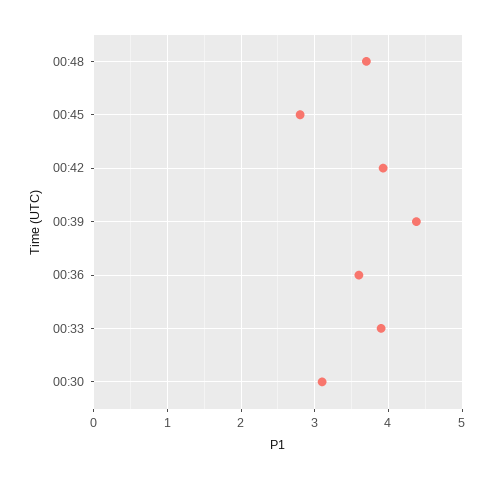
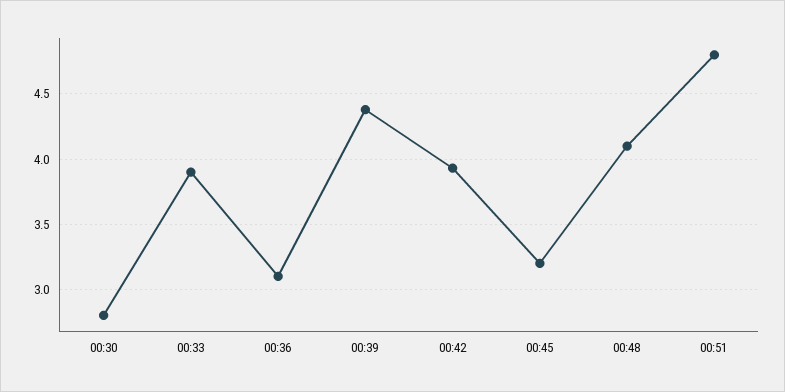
00:48: 3.7 -> 4.1
00:45: 2.8 -> 3.2
00:36: 3.6 -> 3.1
00:30: 3.1 -> 2.8
00:51: none -> 4.8

